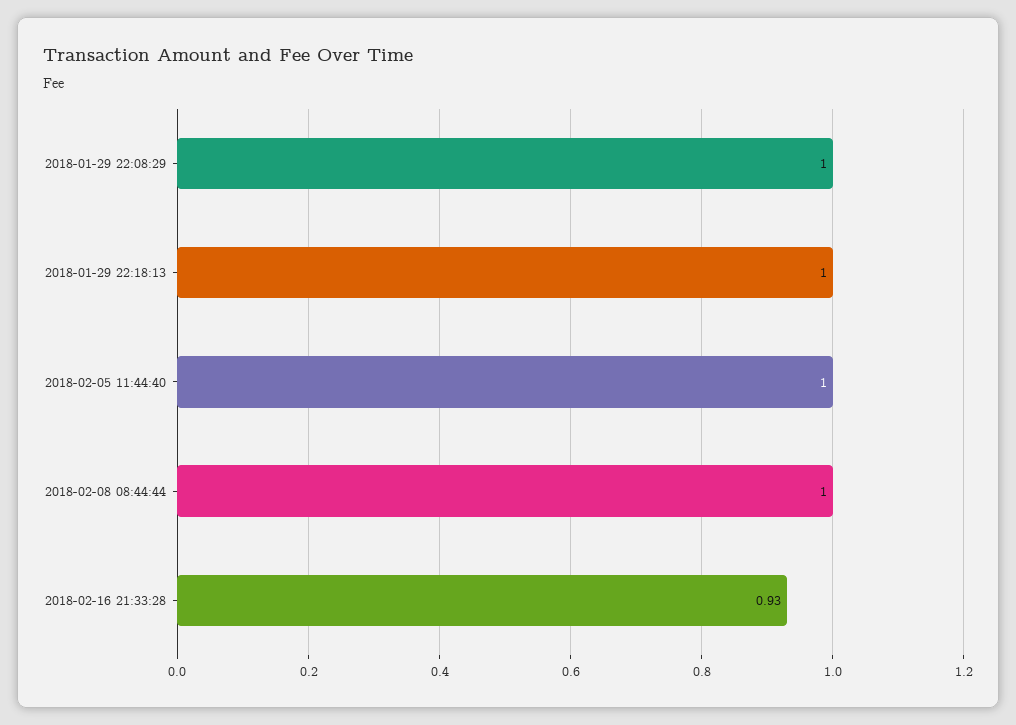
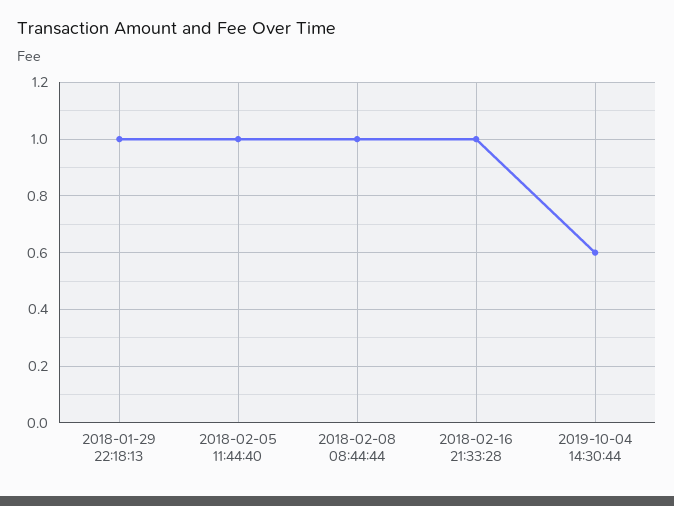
2018-01-29 22:08:29: 1 -> none
2018-02-16 21:33:28: 0.93 -> 1
2019-10-04 14:30:44: none -> 0.6

